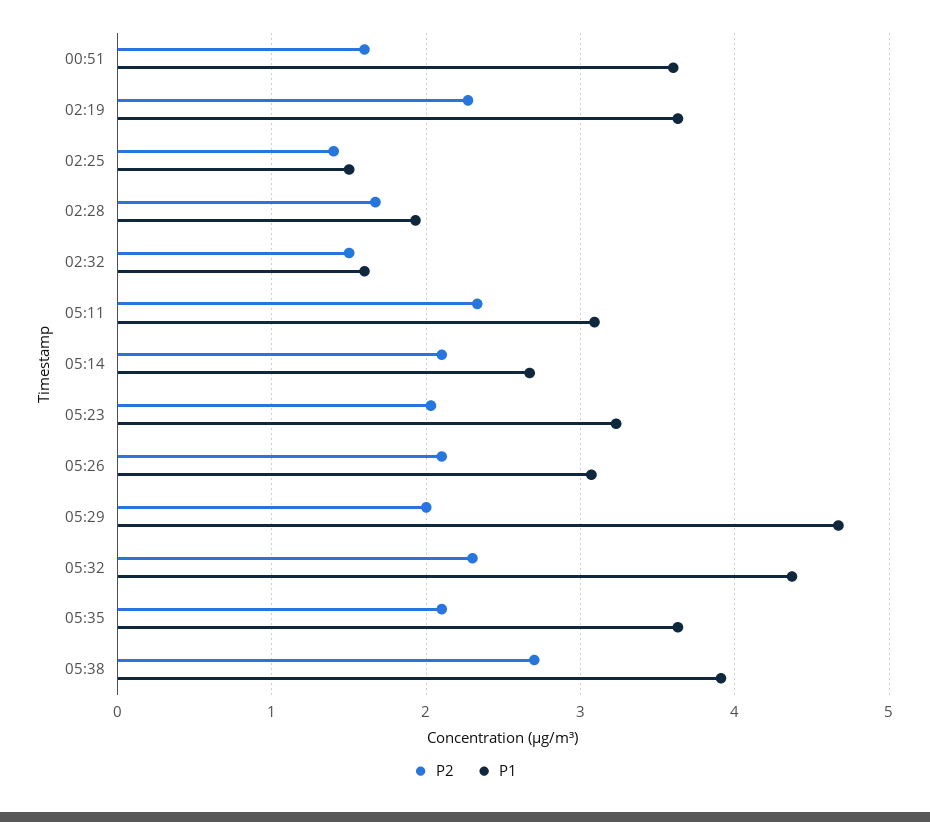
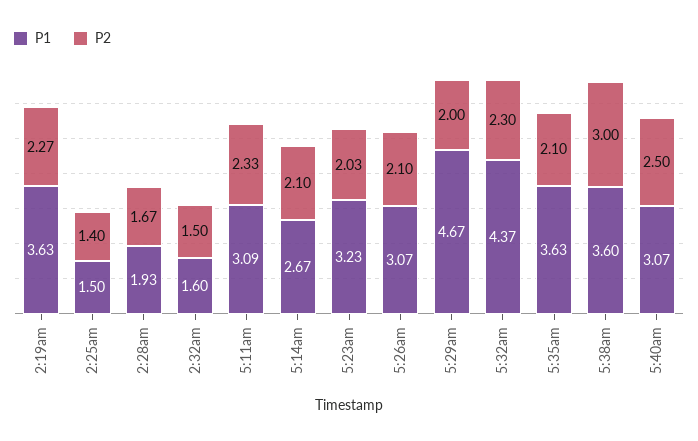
P2, 00:51: 1.6 -> none
P1, 00:51: 3.6 -> none
P2, 05:38: 2.7 -> 3
P1, 05:38: 3.9 -> 3.6
P1, 5:40am: none -> 3.07
P2, 5:40am: none -> 2.5

